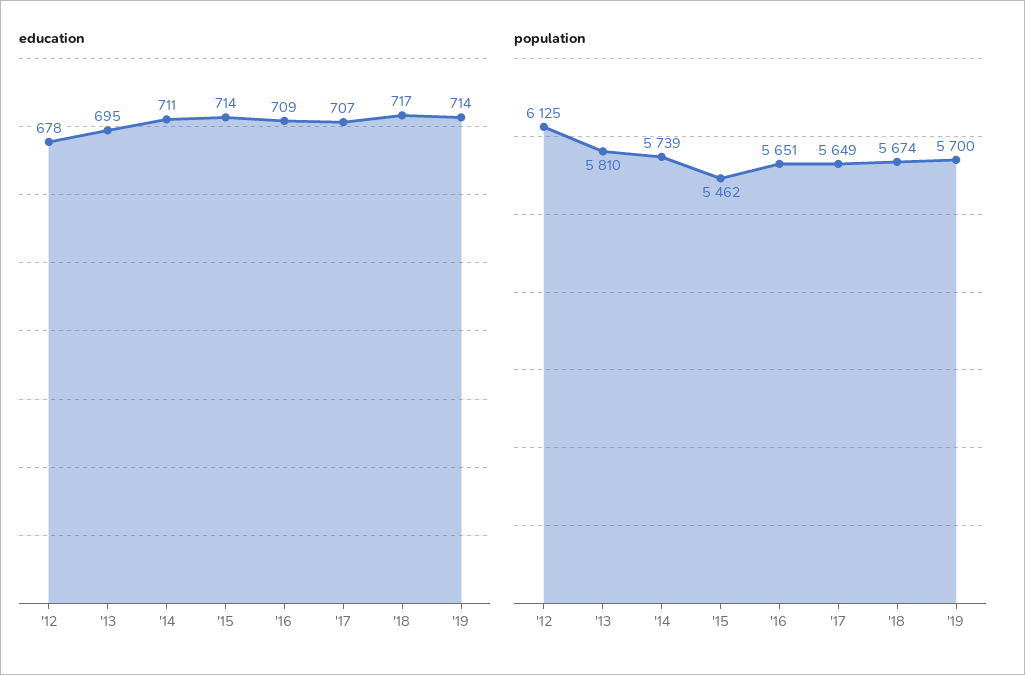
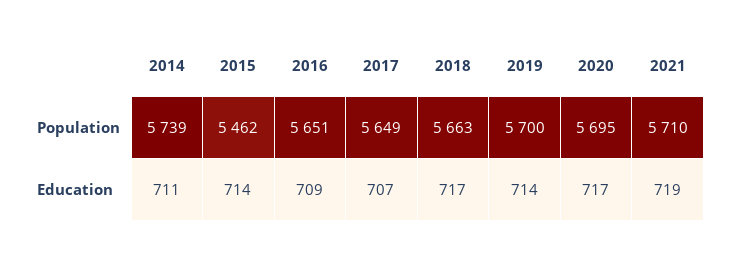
education, '12: 678 -> none
education, '13: 695 -> none
population, '12: 6125 -> none
population, '13: 5810 -> none
population, '18: 5674 -> 5663
population, 2020: none -> 5695
population, 2021: none -> 5710
education, 2020: none -> 717
education, 2021: none -> 719

